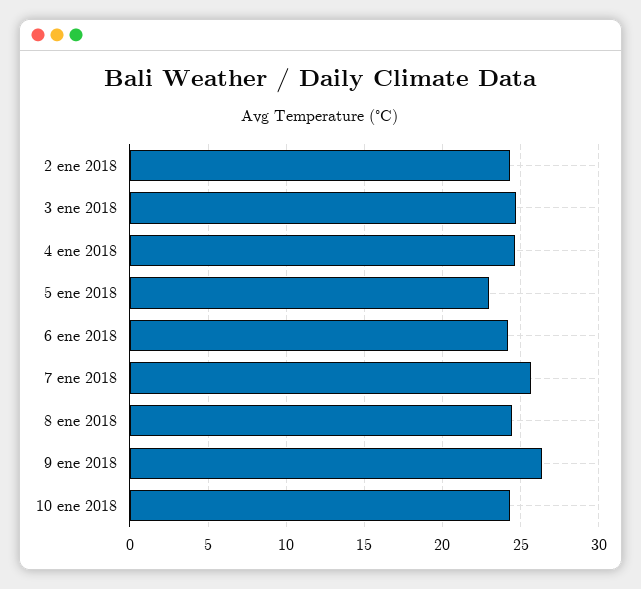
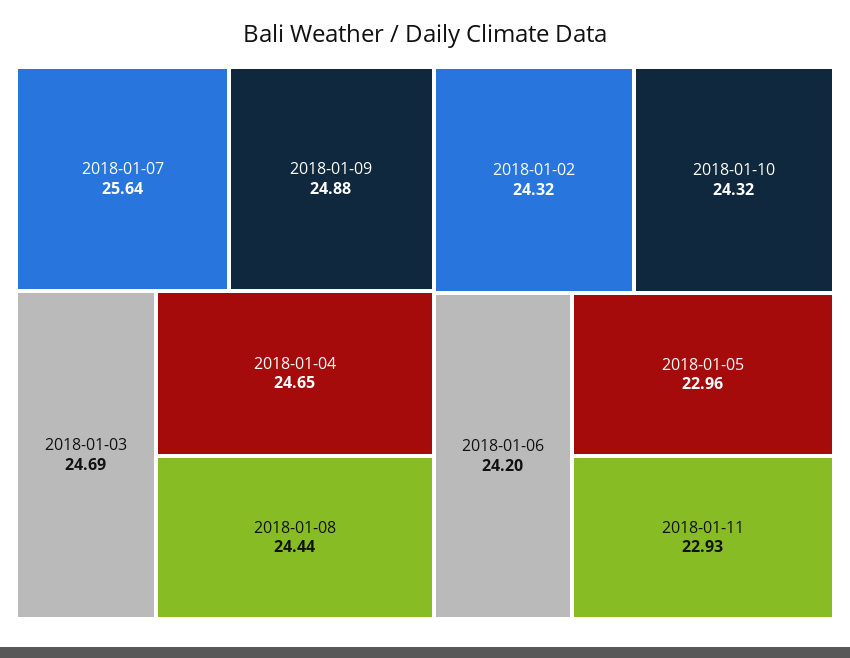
9 ene 2018: 26.5 -> 24.88
2018-01-11: none -> 22.93

